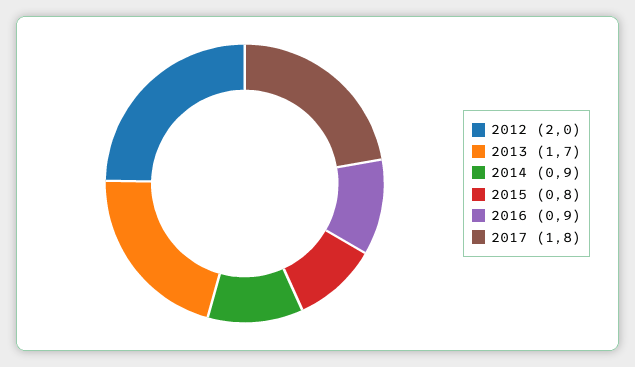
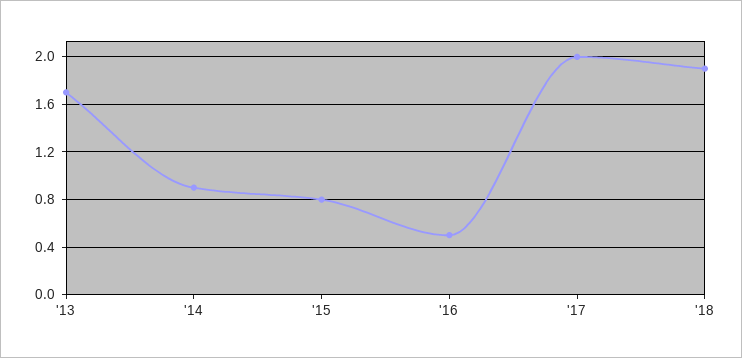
2012: 2 -> none
2016: 0.9 -> 0.5
2017: 1.8 -> 2
'18: none -> 1.9

